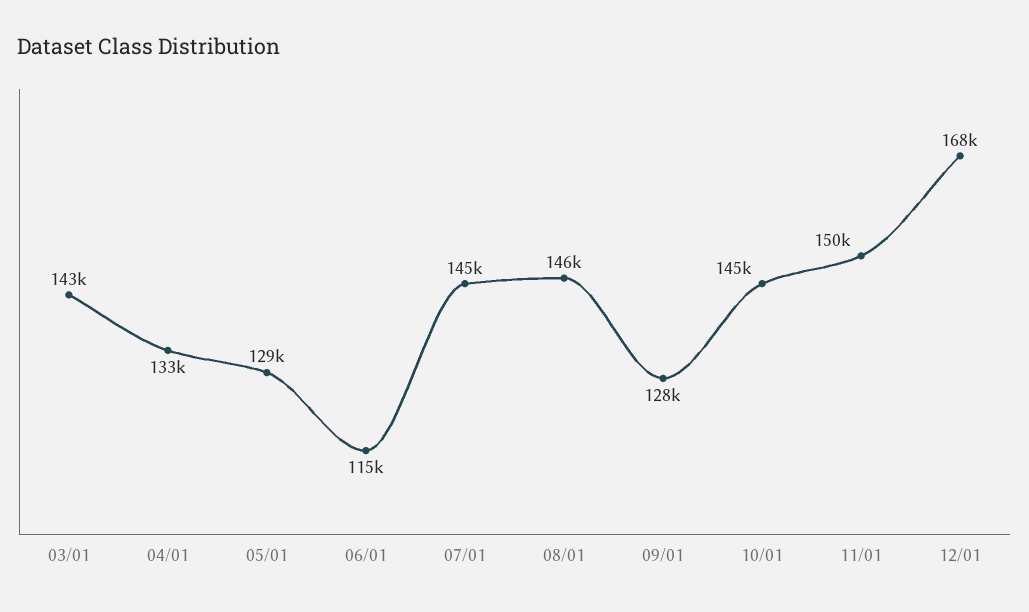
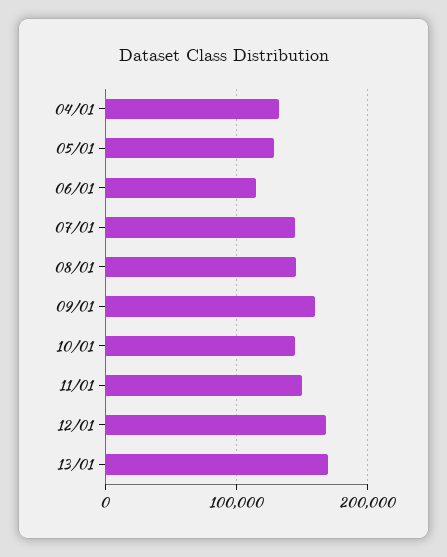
03/01: 143000 -> none
09/01: 128000 -> 160000
13/01: none -> 170000

